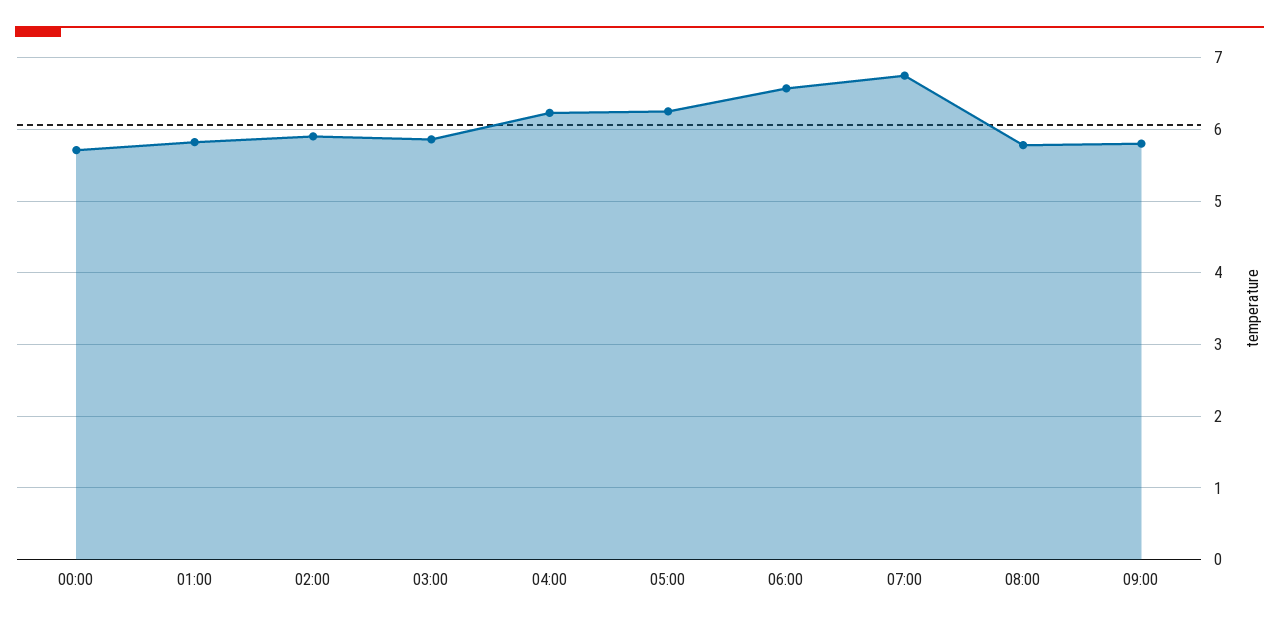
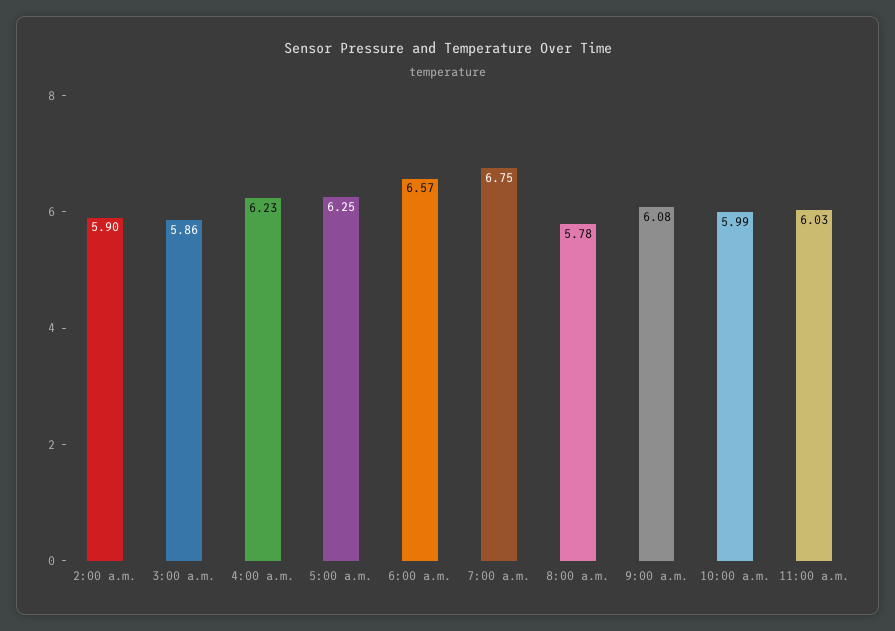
00:00: 5.7 -> none
01:00: 5.8 -> none
09:00: 5.8 -> 6.08
10:00 a.m.: none -> 5.99
11:00 a.m.: none -> 6.03

